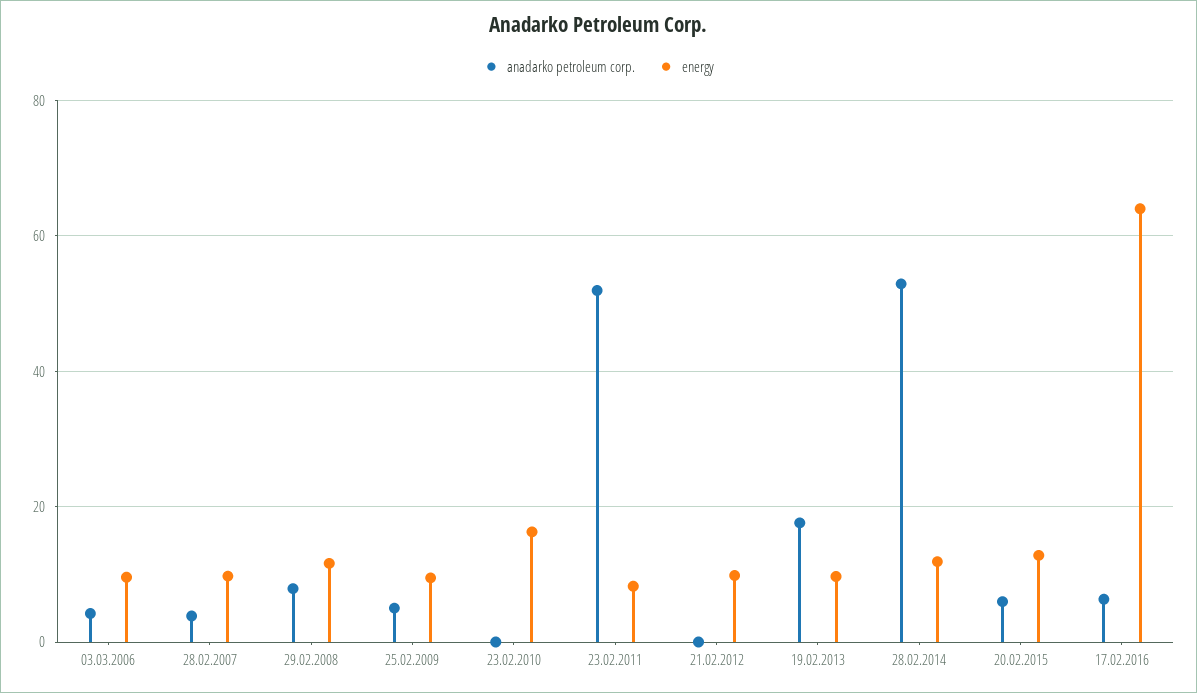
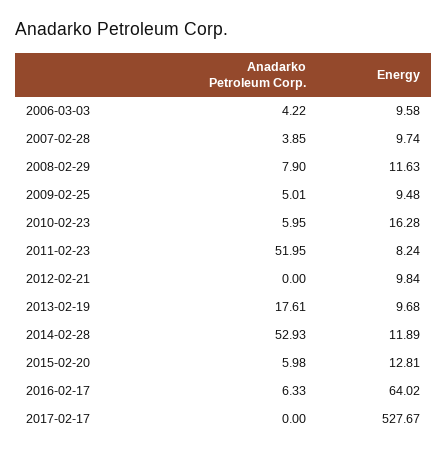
anadarko petroleum corp., 23.02.2010: 0 -> 5.95
anadarko petroleum corp., 2017-02-17: none -> 0
energy, 2017-02-17: none -> 527.67

